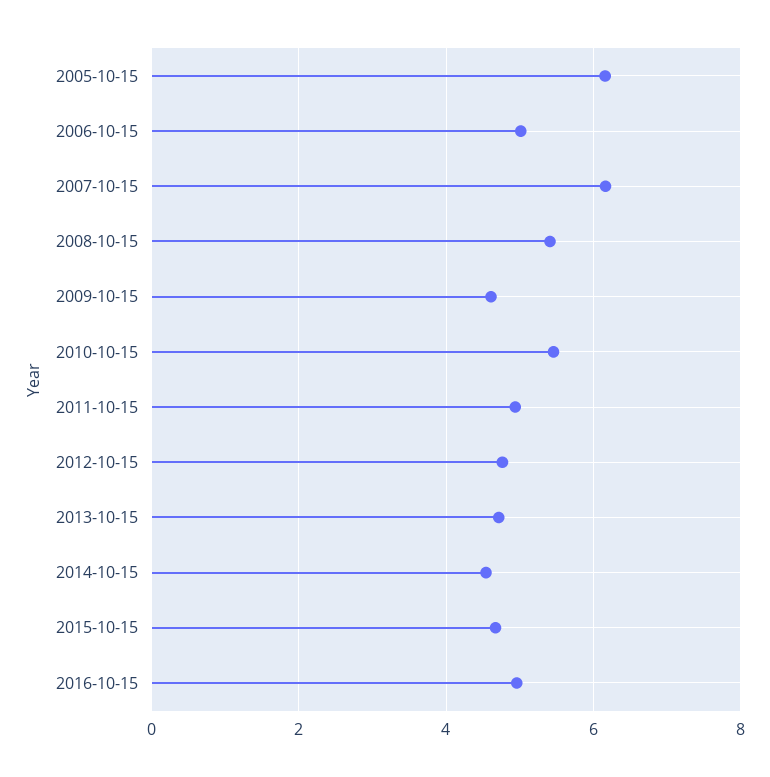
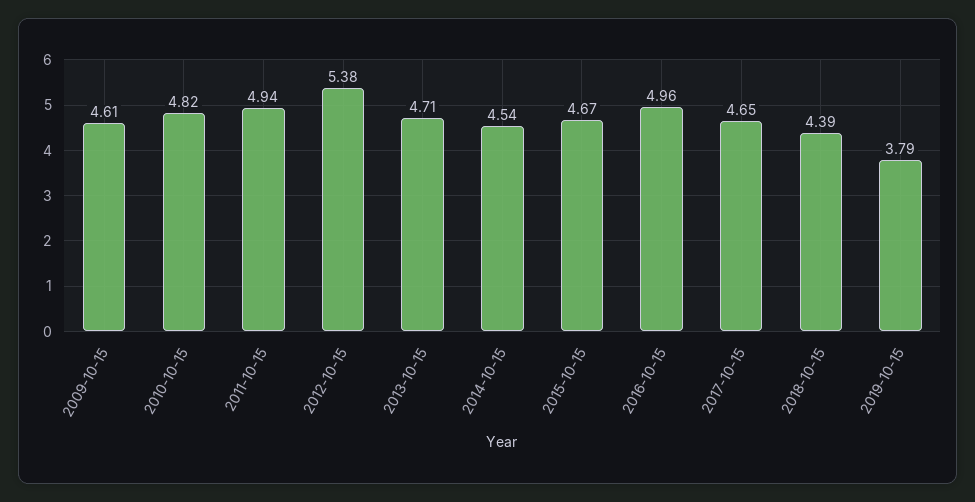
2005-10-15: 6.2 -> none
2006-10-15: 5 -> none
2007-10-15: 6.2 -> none
2008-10-15: 5.4 -> none
2010-10-15: 5.4 -> 4.82
2012-10-15: 4.8 -> 5.38
2017-10-15: none -> 4.65
2018-10-15: none -> 4.39
2019-10-15: none -> 3.79

